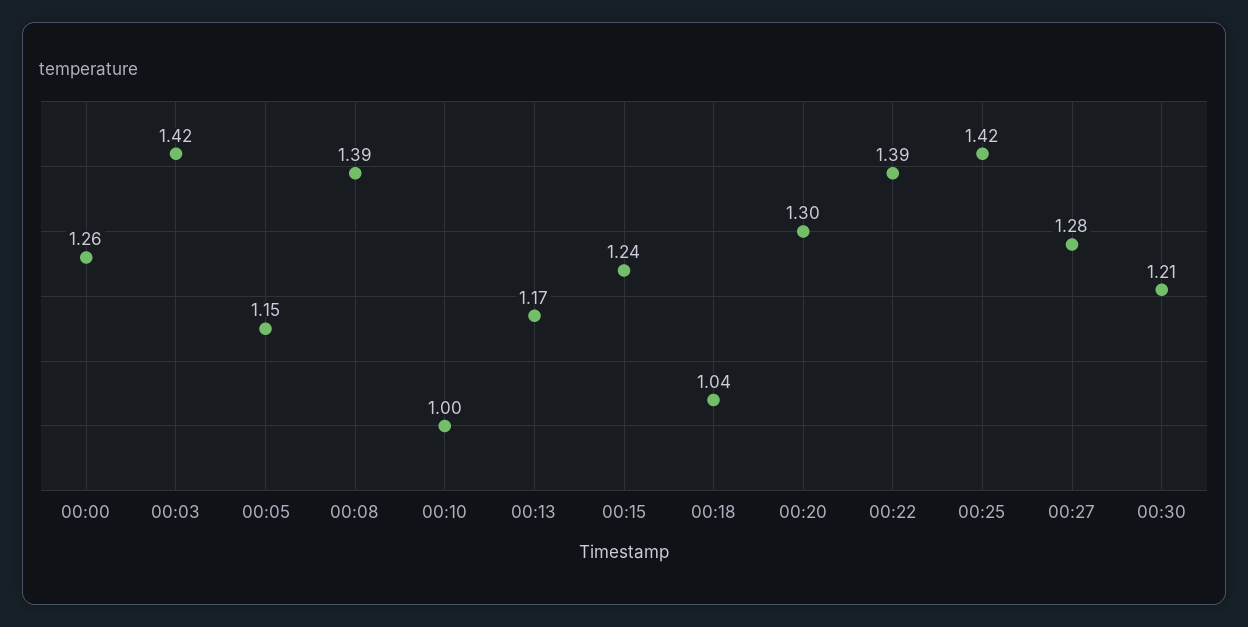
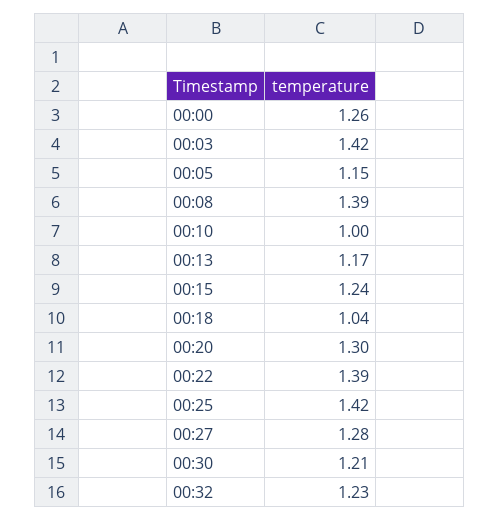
00:32: none -> 1.23

